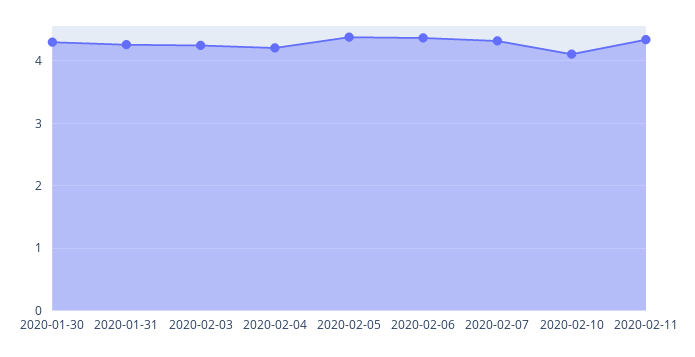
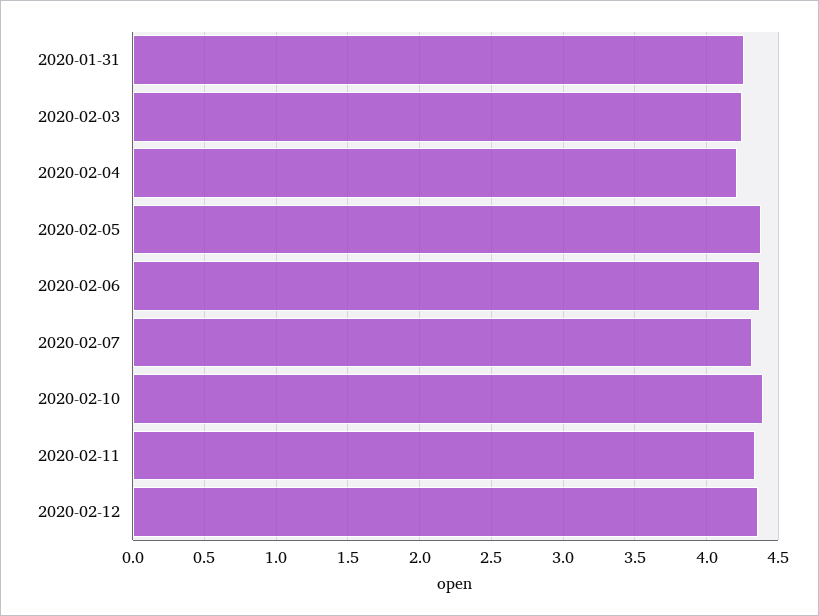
2020-01-30: 4.3 -> none
2020-02-10: 4.1 -> 4.4
2020-02-12: none -> 4.35

